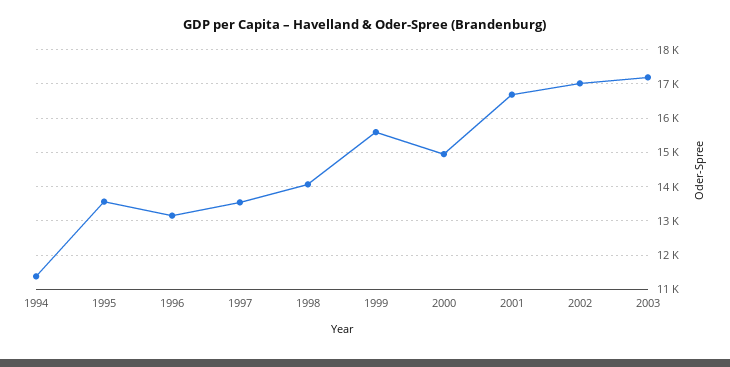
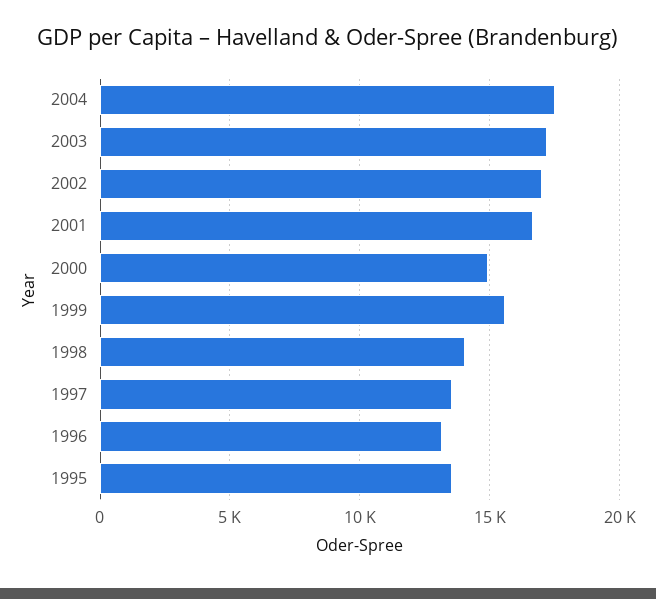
1994: 11400 -> none
2004: none -> 17500

